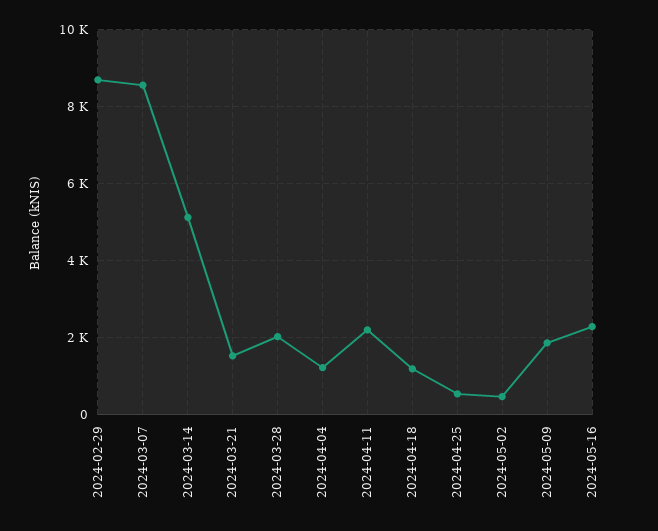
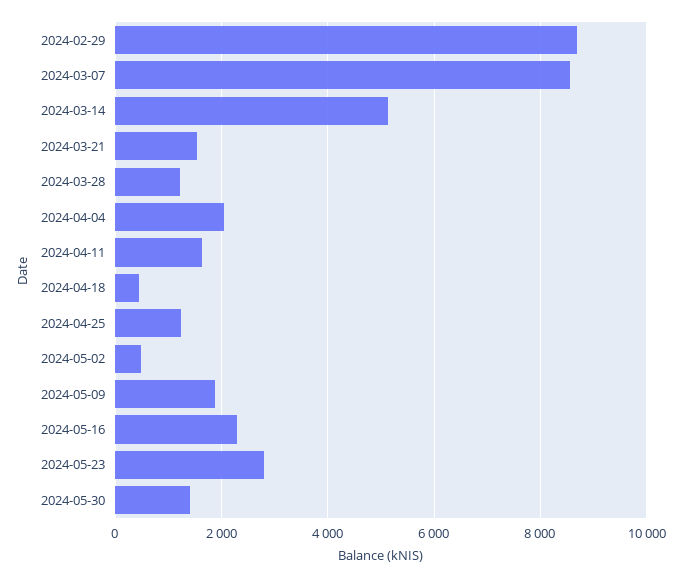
2024-03-28: 2000 -> 1200
2024-04-04: 1200 -> 2000
2024-04-11: 2200 -> 1600
2024-04-18: 1200 -> 400
2024-04-25: 600 -> 1200
2024-05-23: none -> 2800
2024-05-30: none -> 1400

